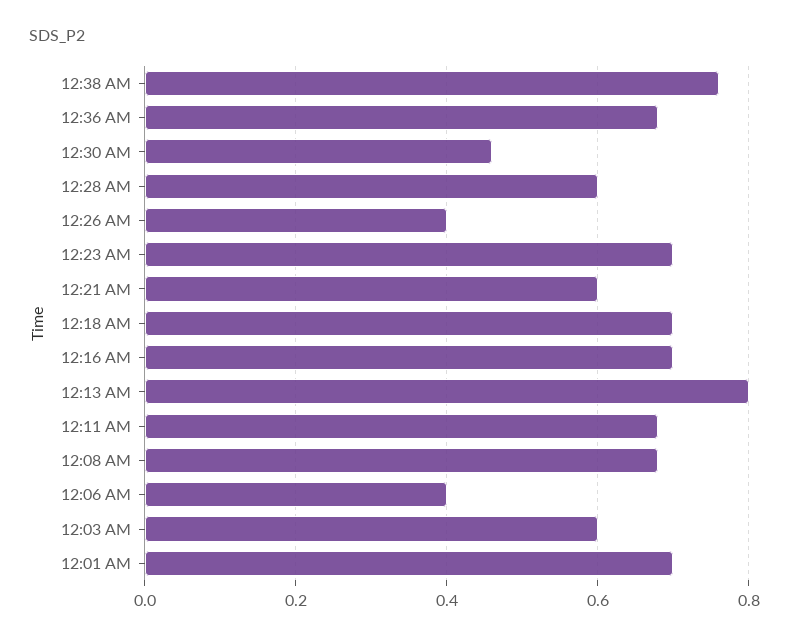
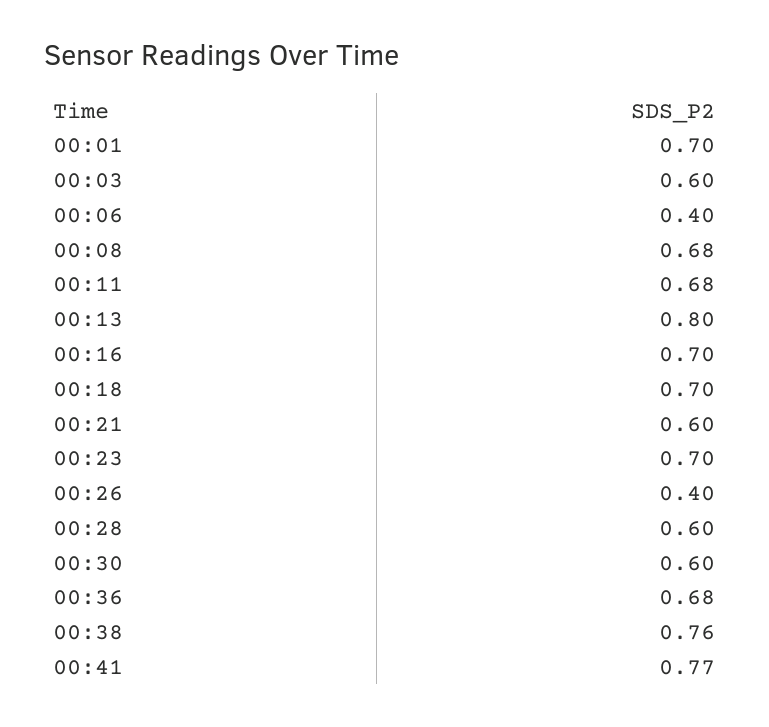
12:30 AM: 0.45 -> 0.6
00:41: none -> 0.77

